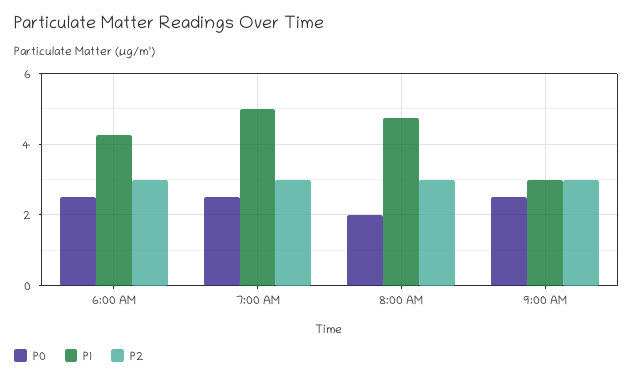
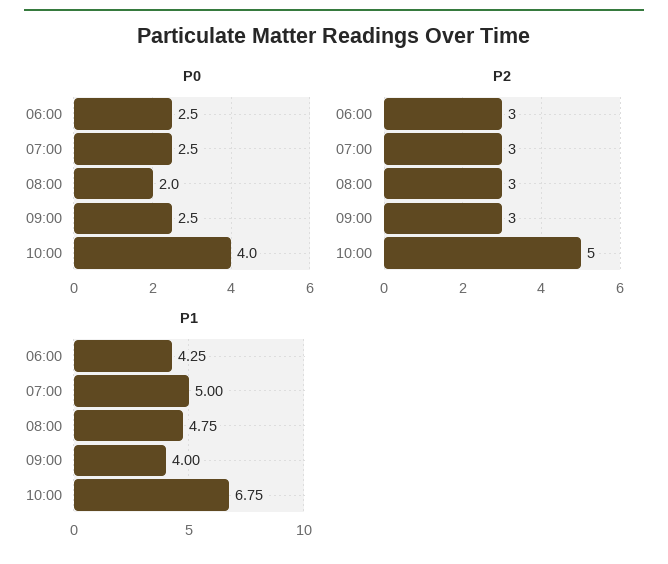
P1, 9:00 AM: 3 -> 4
P0, 10:00: none -> 4
P2, 10:00: none -> 5
P1, 10:00: none -> 6.75

